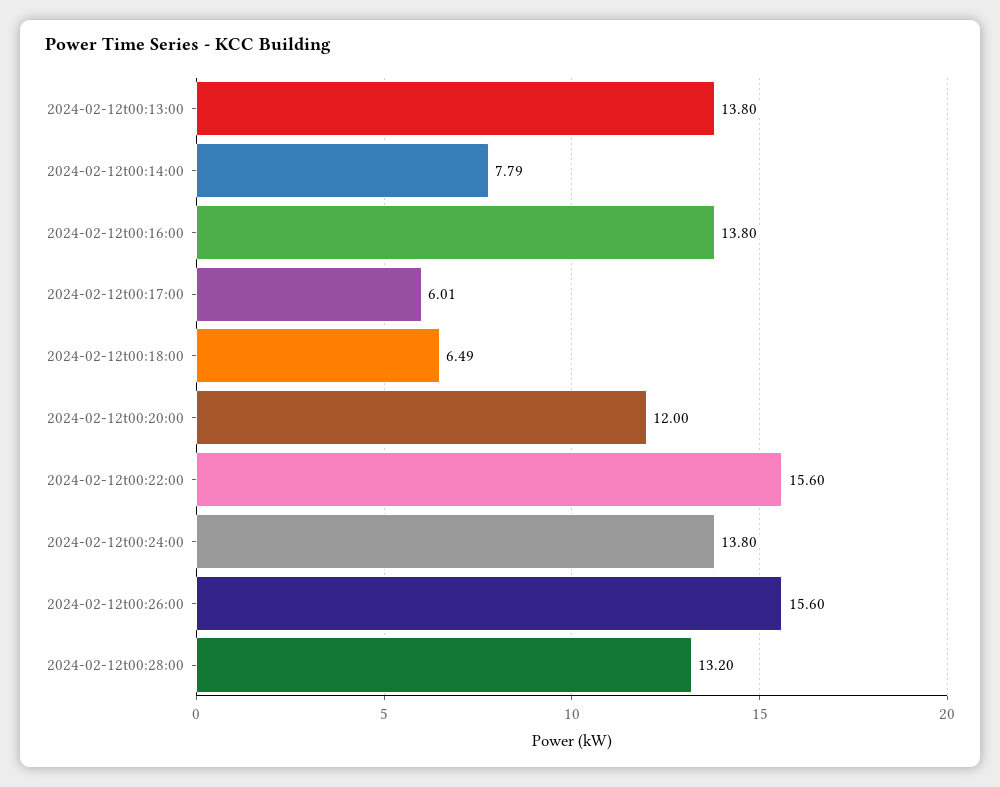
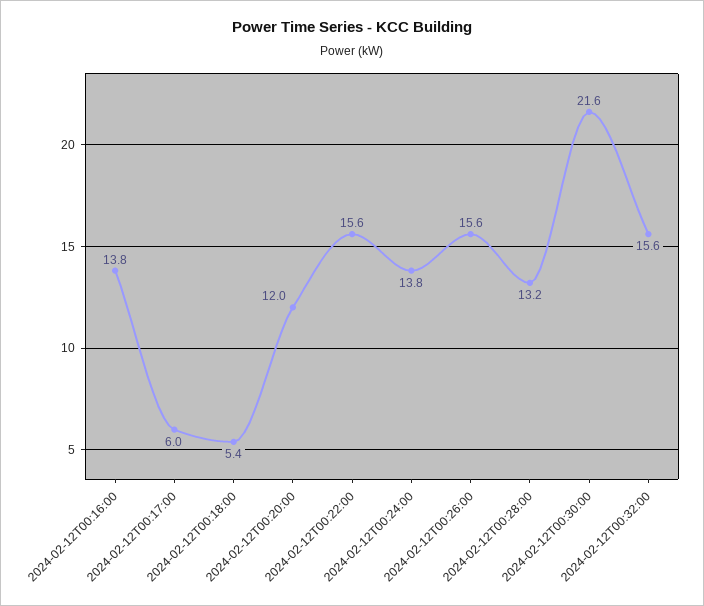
2024-02-12t00:13:00: 13.8 -> none
2024-02-12t00:14:00: 7.79 -> none
2024-02-12t00:18:00: 6.49 -> 5.4
2024-02-12T00:30:00: none -> 21.6
2024-02-12T00:32:00: none -> 15.6

